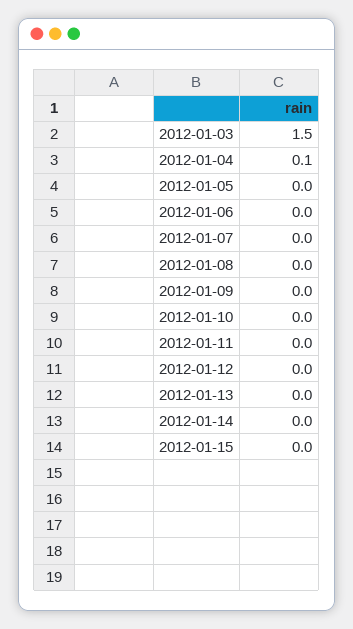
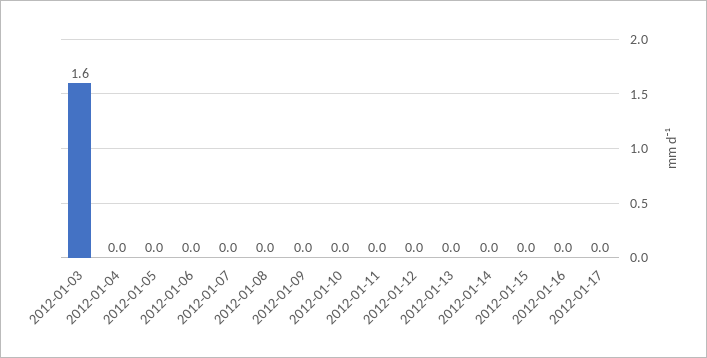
2012-01-03: 1.5 -> 1.6
2012-01-04: 0.1 -> 0
2012-01-16: none -> 0
2012-01-17: none -> 0

